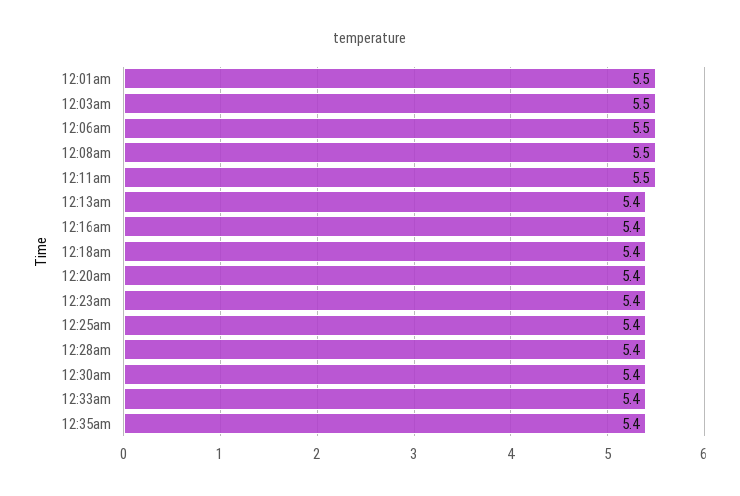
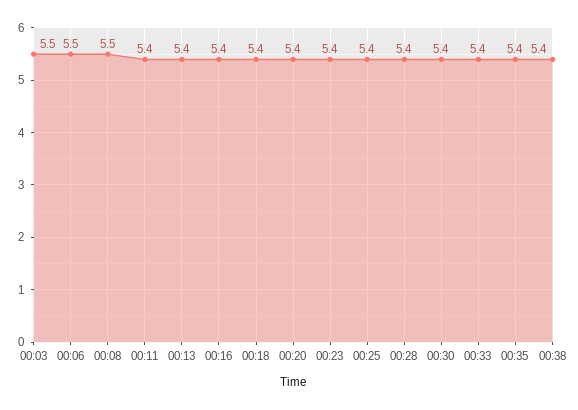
12:01am: 5.5 -> none
12:11am: 5.5 -> 5.4
00:38: none -> 5.4

